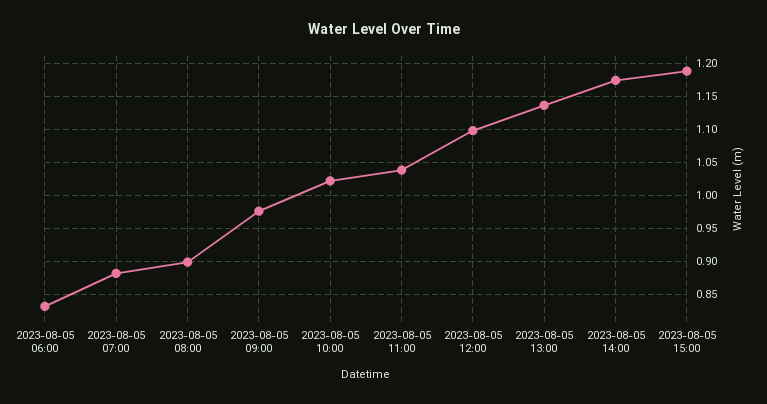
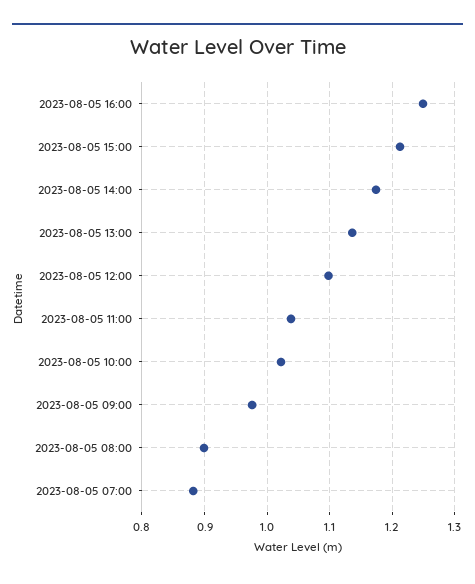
2023-08-05 06:00: 0.83 -> none
2023-08-05 15:00: 1.19 -> 1.21
2023-08-05 16:00: none -> 1.25

